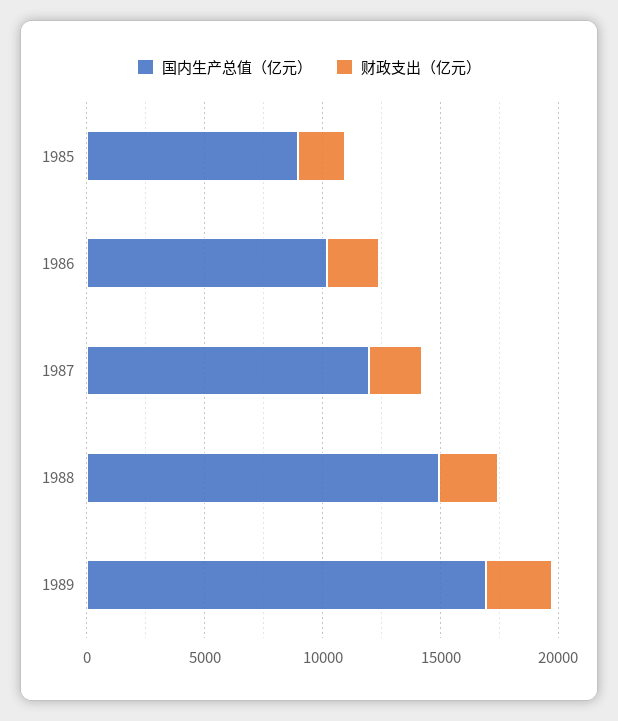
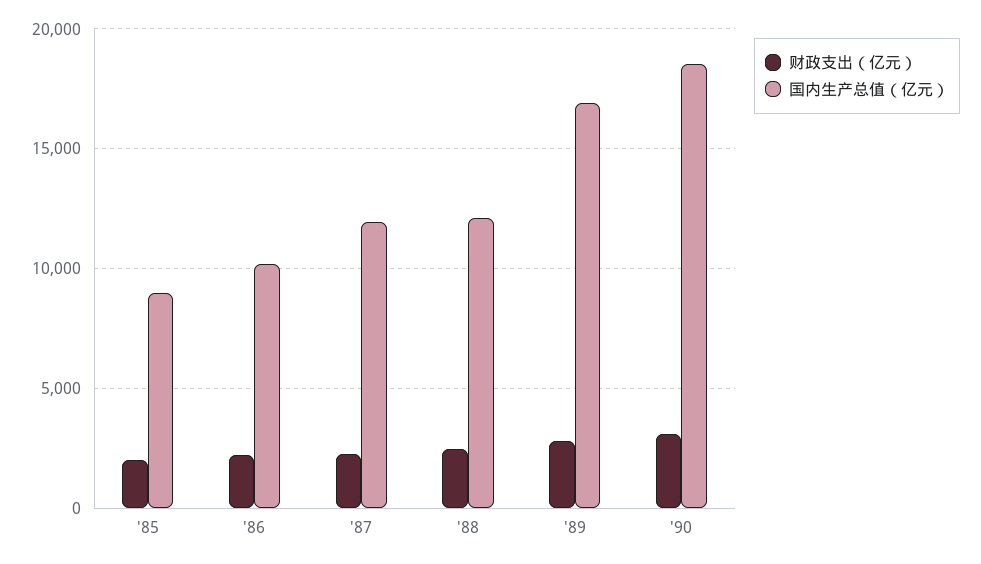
国内生产总值（亿元）, 1988: 15000 -> 12000
财政支出（亿元）, '90: none -> 3000
国内生产总值（亿元）, '90: none -> 18500

